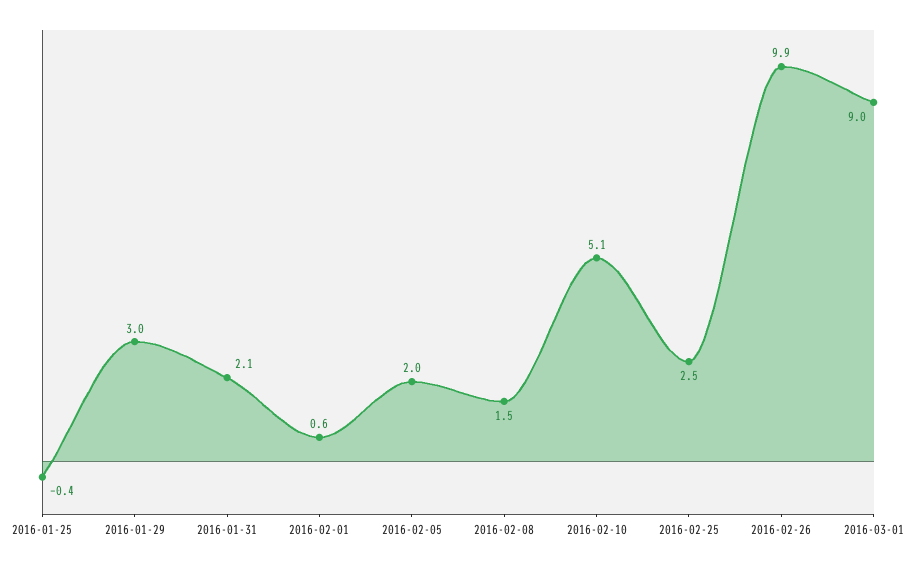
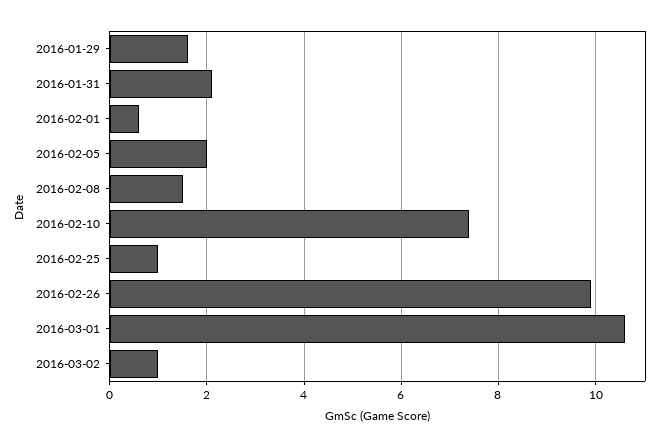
2016-01-25: -0.4 -> none
2016-01-29: 3 -> 1.5
2016-02-10: 5.1 -> 7.5
2016-02-25: 2.5 -> 1
2016-03-01: 9 -> 10.5
2016-03-02: none -> 1

